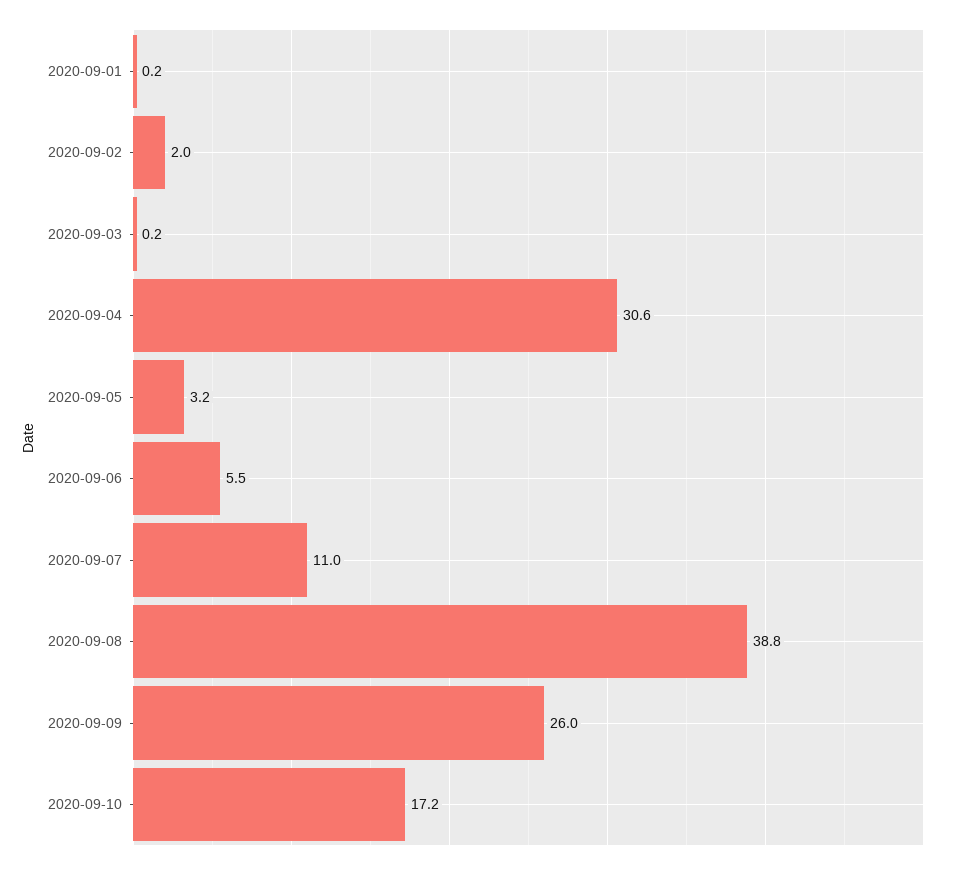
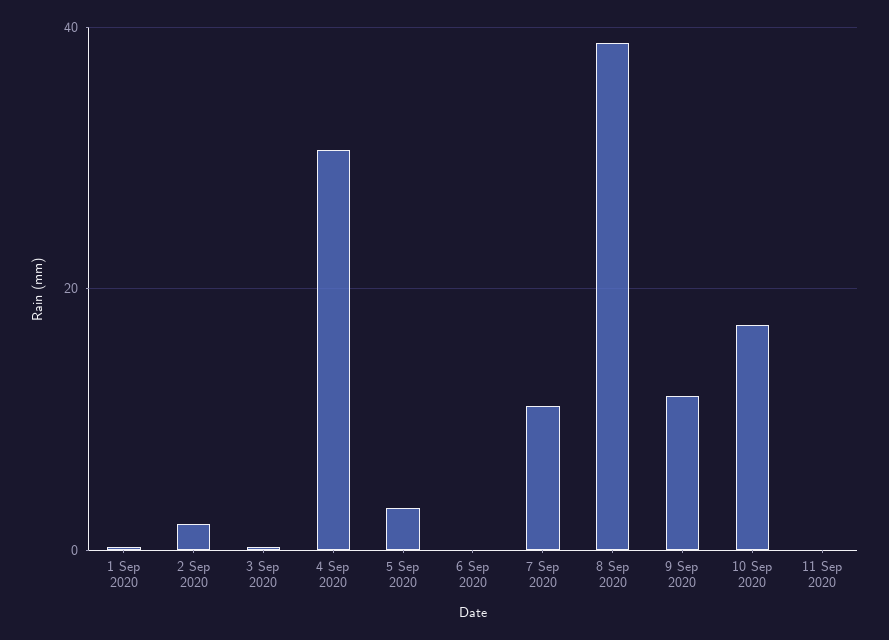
2020-09-06: 5.5 -> 0
2020-09-09: 26 -> 12
11 Sep 2020: none -> 0

